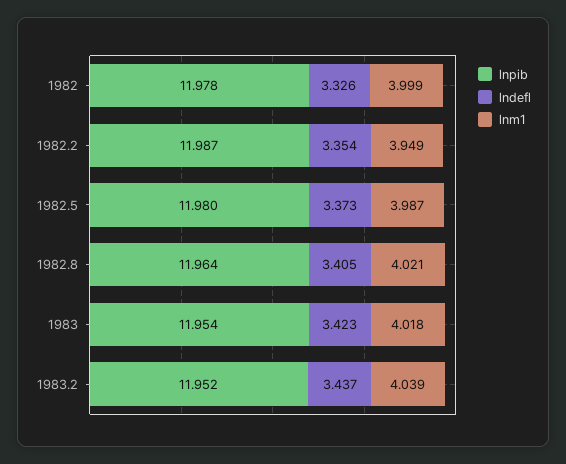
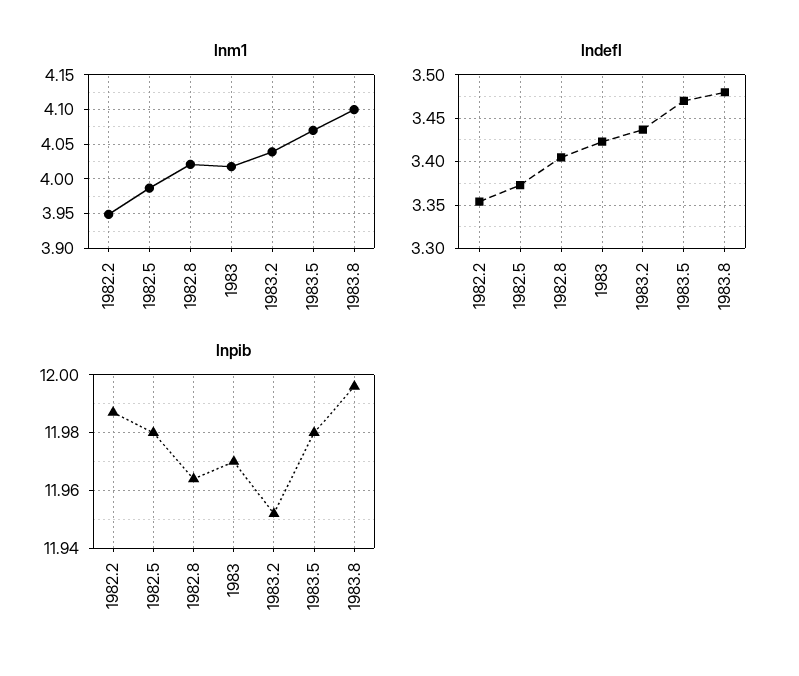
lnpib, 1982: 11.978 -> none
lndefl, 1982: 3.326 -> none
lnm1, 1982: 3.999 -> none
lnpib, 1983: 11.954 -> 11.97
lnm1, 1983.5: none -> 4.07
lnm1, 1983.8: none -> 4.1
lndefl, 1983.5: none -> 3.47
lndefl, 1983.8: none -> 3.48
lnpib, 1983.5: none -> 11.98
lnpib, 1983.8: none -> 11.995

